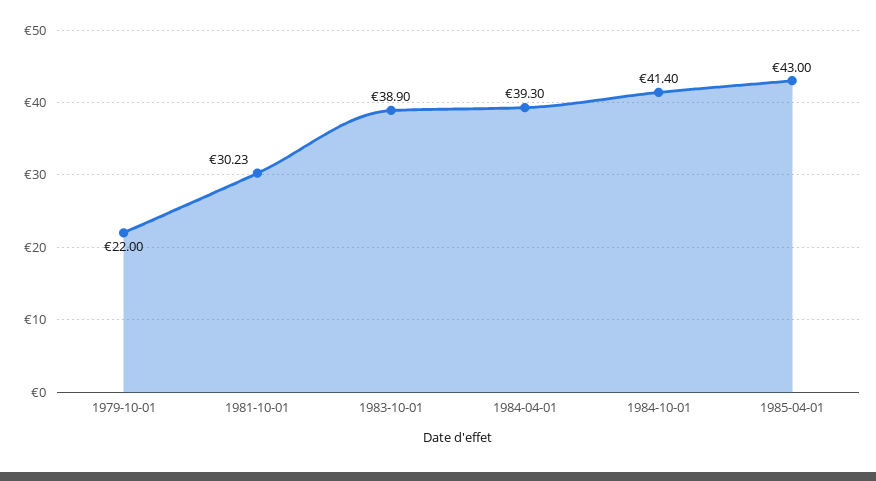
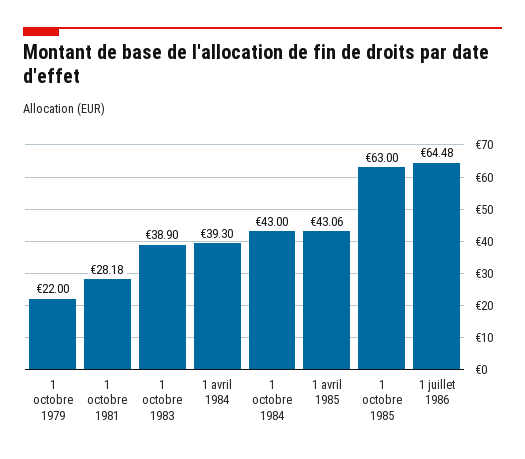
1981-10-01: 30.23 -> 28.18
1984-10-01: 41.4 -> 43
1985-04-01: 43 -> 43.06
1 octobre 1985: none -> 63
1 juillet 1986: none -> 64.48

